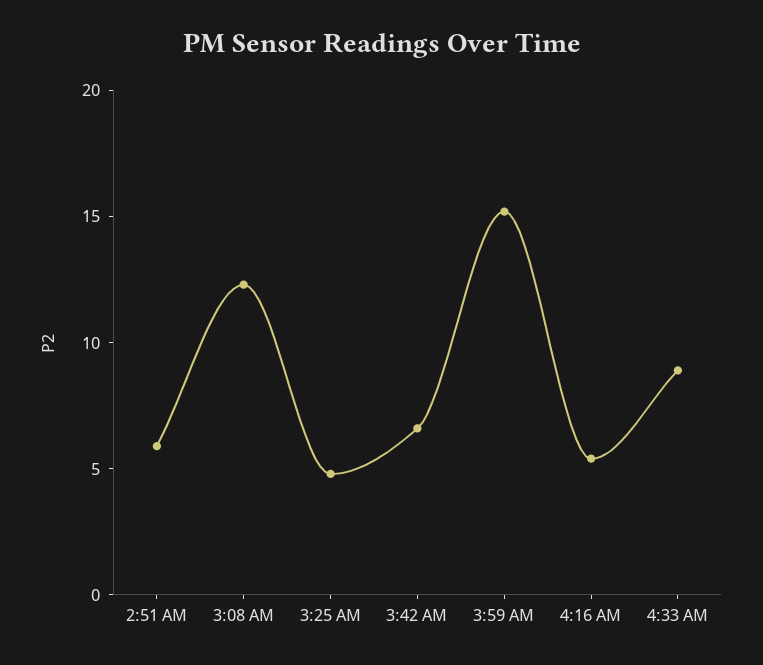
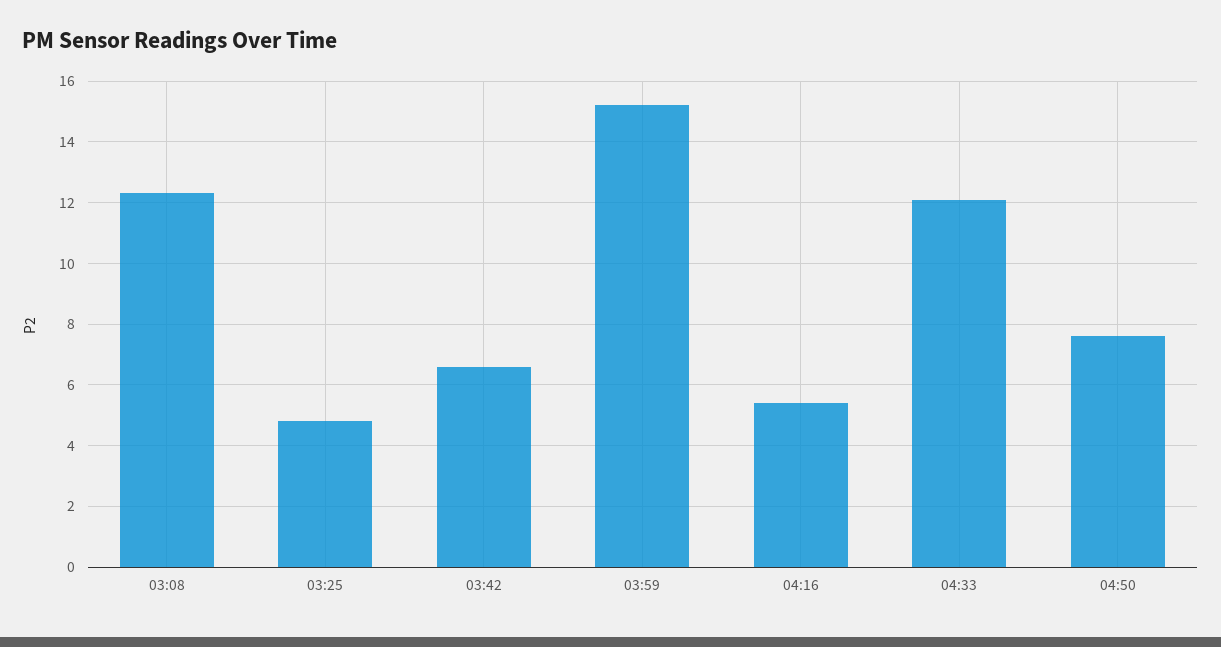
2:51 AM: 6 -> none
4:33 AM: 9 -> 12
04:50: none -> 7.5

